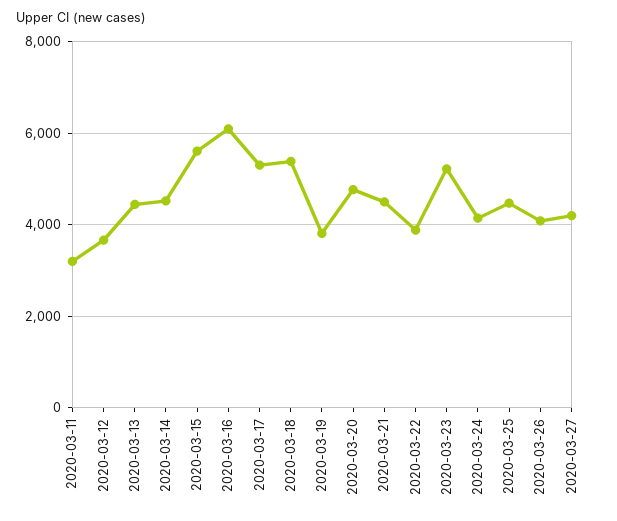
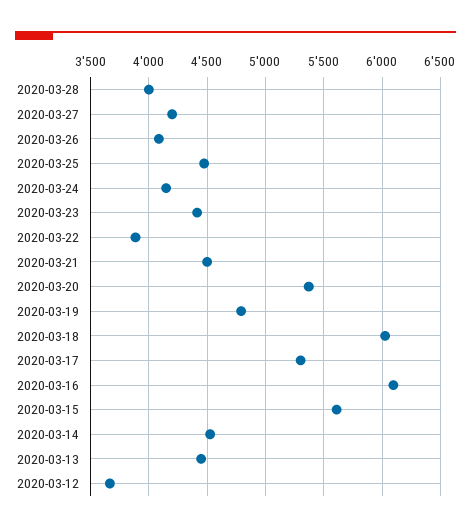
2020-03-11: 3200 -> none
2020-03-18: 5400 -> 6000
2020-03-19: 3800 -> 4800
2020-03-20: 4800 -> 5400
2020-03-23: 5200 -> 4400
2020-03-28: none -> 4000

